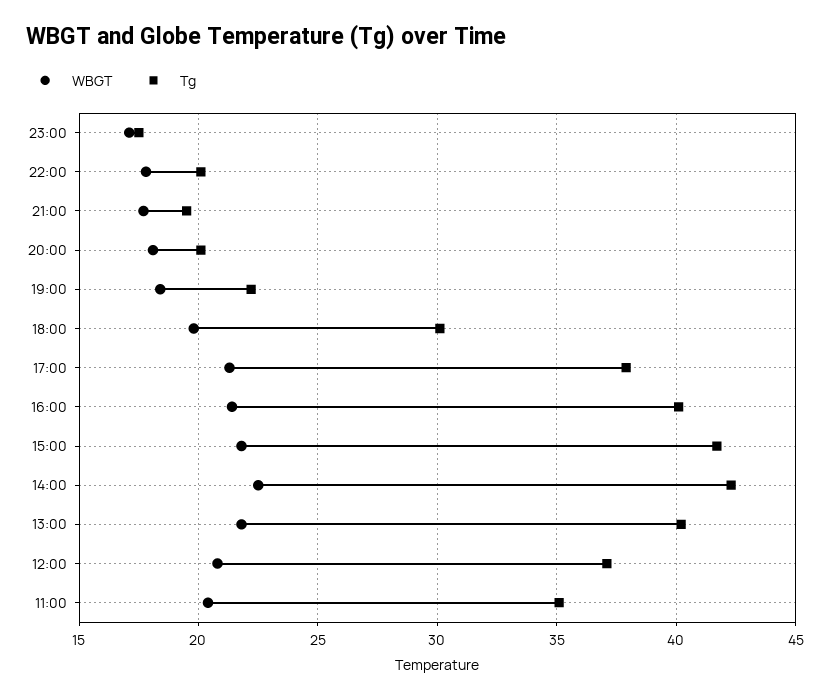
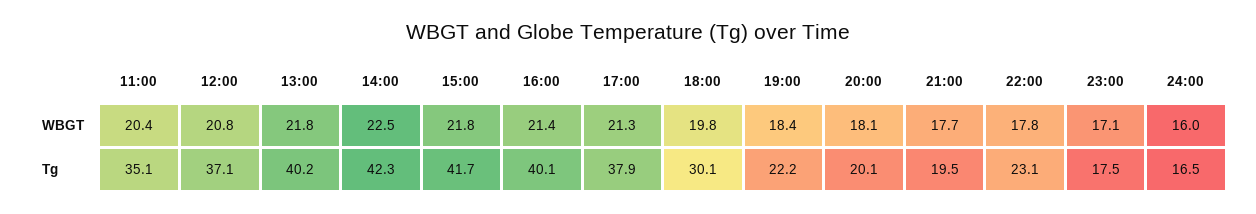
Tg, 22:00: 20 -> 23.1
WBGT, 24:00: none -> 16
Tg, 24:00: none -> 16.5

